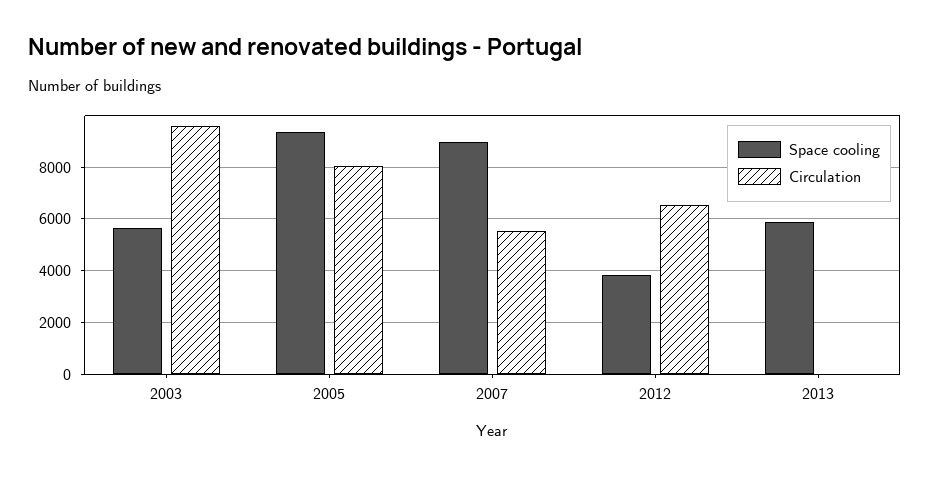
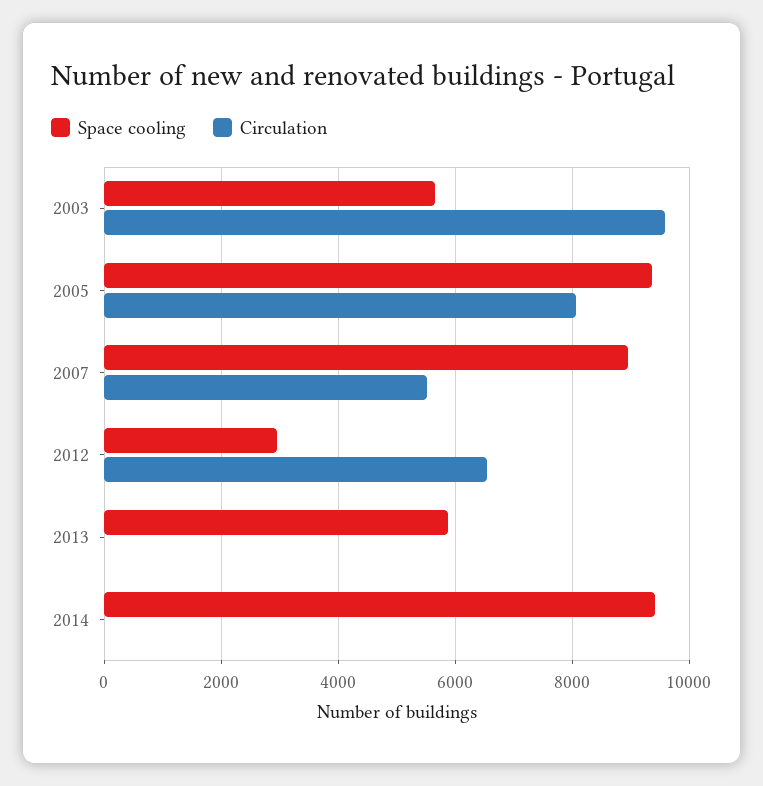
Space cooling, 2012: 3750 -> 3000
Space cooling, 2014: none -> 9400
Circulation, 2014: none -> 0

